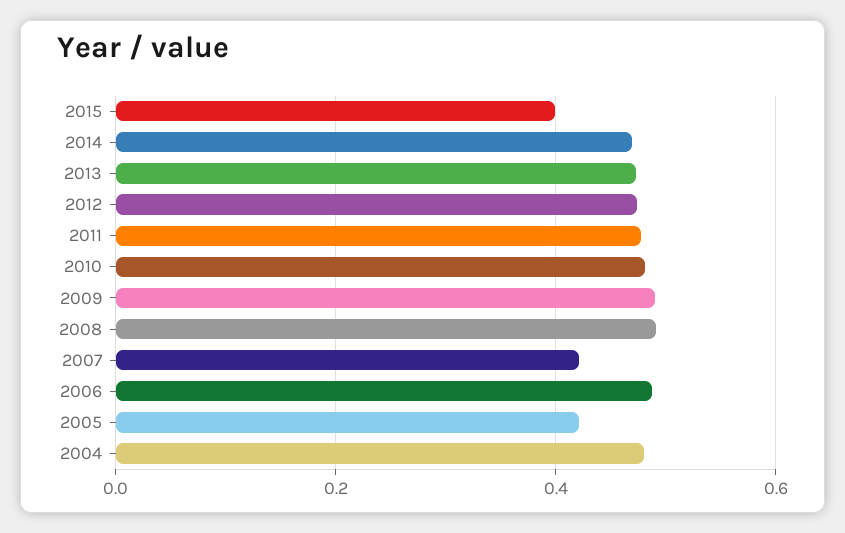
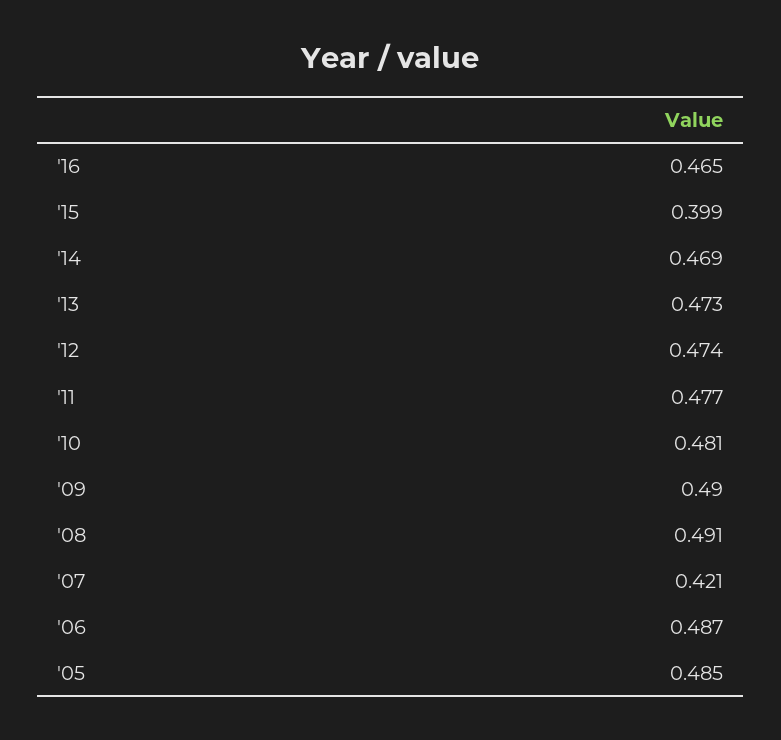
2005: 0.42 -> 0.485
2004: 0.48 -> none
'16: none -> 0.465

